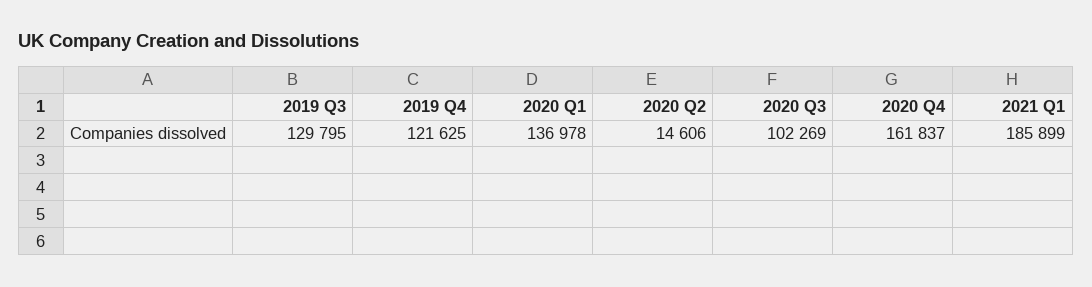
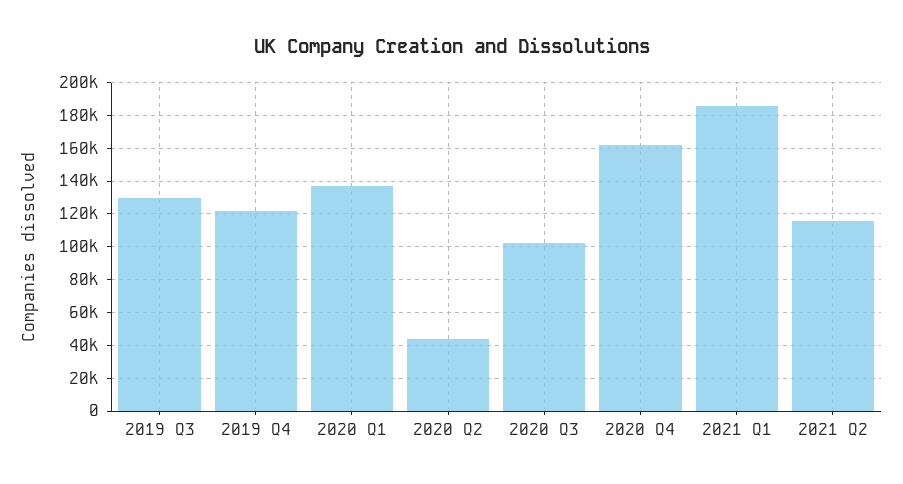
2020 Q2: 14606 -> 45000
2021 Q2: none -> 115000

